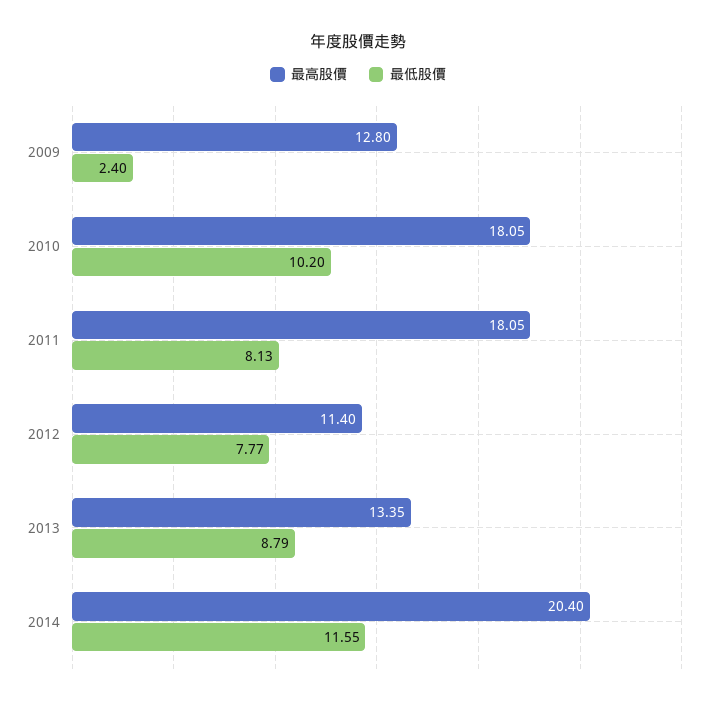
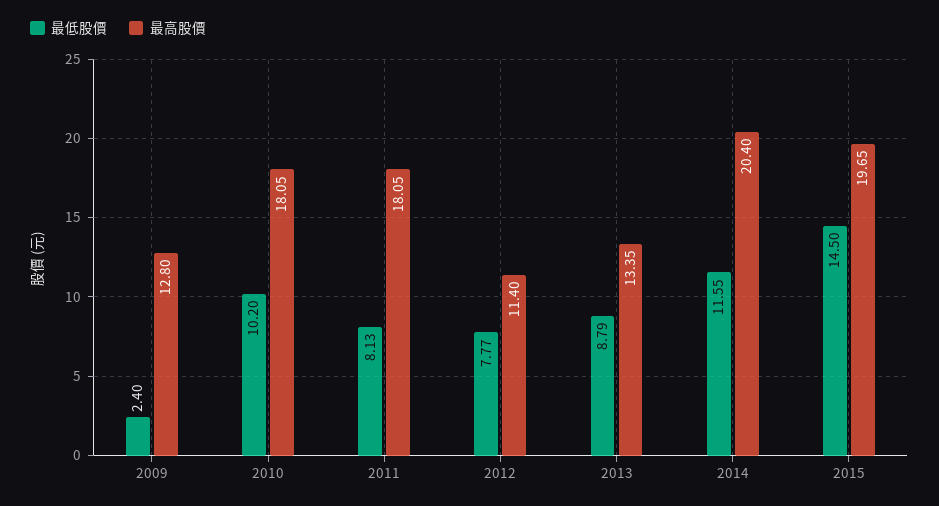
最低股價, 2015: none -> 14.5
最高股價, 2015: none -> 19.65

